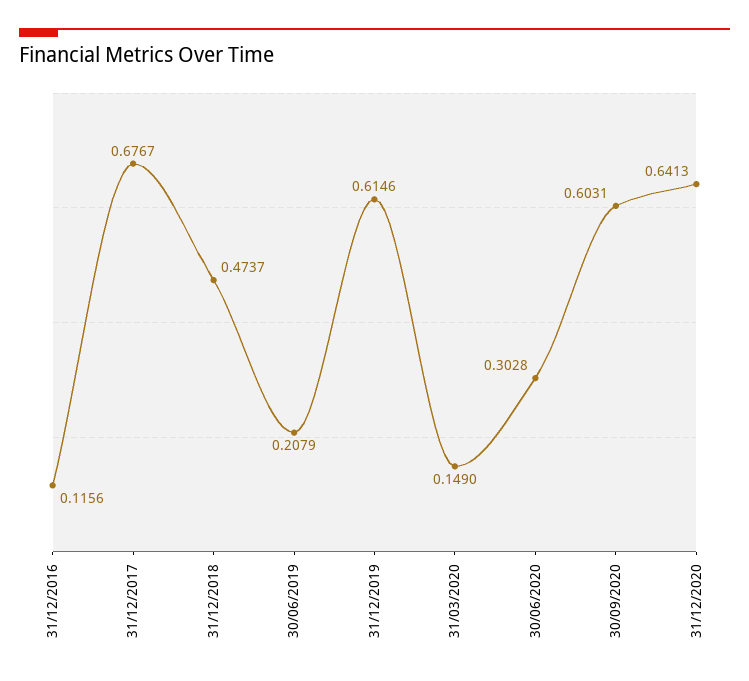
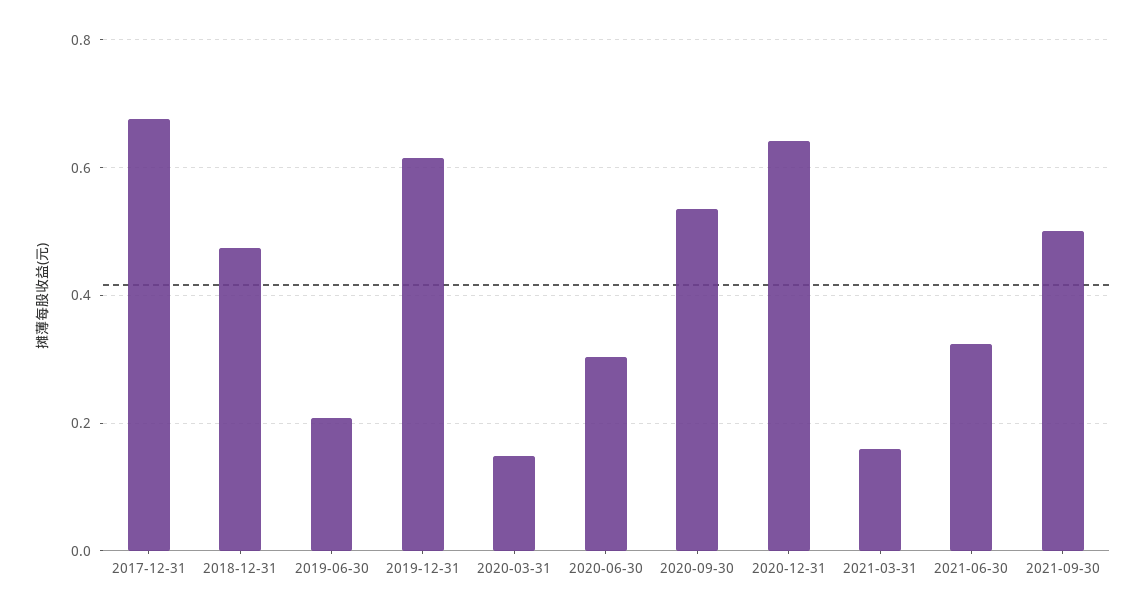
31/12/2016: 0.1156 -> none
30/09/2020: 0.6031 -> 0.54
2021-03-31: none -> 0.16
2021-06-30: none -> 0.32
2021-09-30: none -> 0.5

